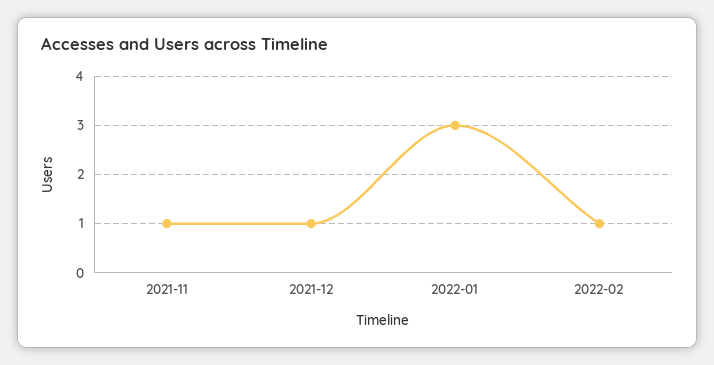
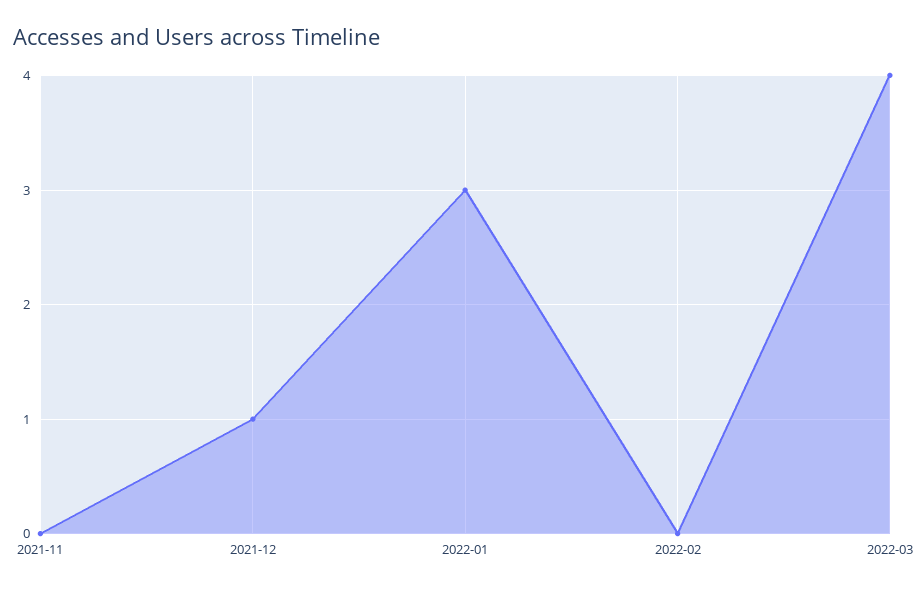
2021-11: 1 -> 0
2022-02: 1 -> 0
2022-03: none -> 4

